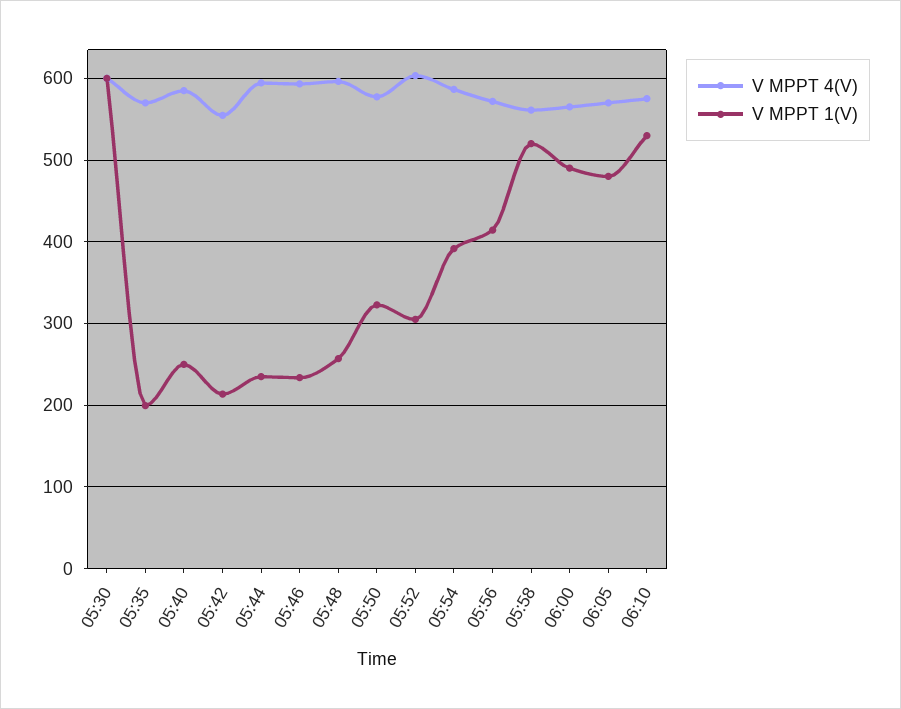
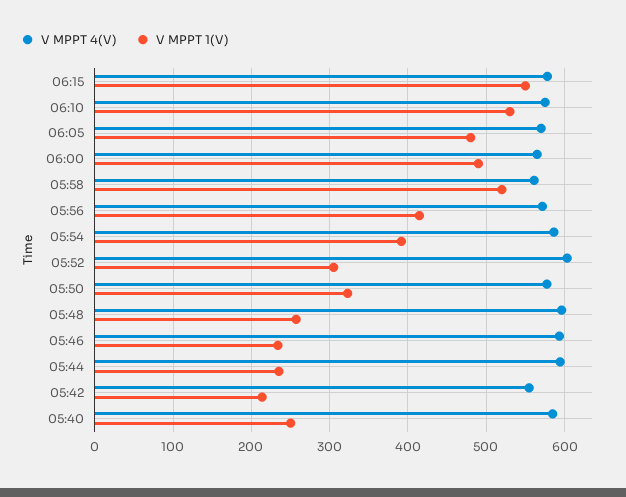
V MPPT 4(V), 05:30: 600 -> none
V MPPT 1(V), 05:30: 600 -> none
V MPPT 4(V), 05:35: 570 -> none
V MPPT 1(V), 05:35: 200 -> none
V MPPT 4(V), 06:15: none -> 580
V MPPT 1(V), 06:15: none -> 550

